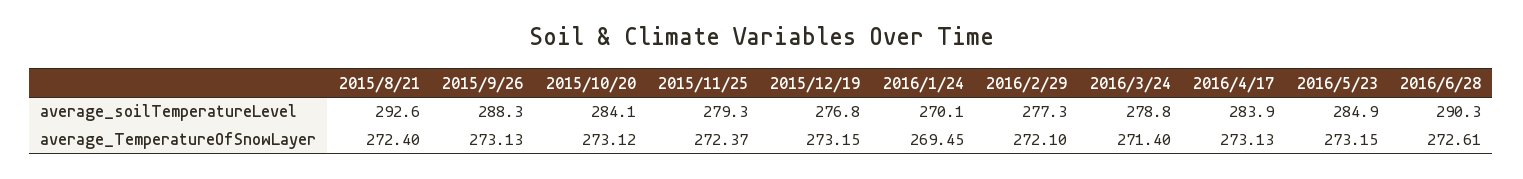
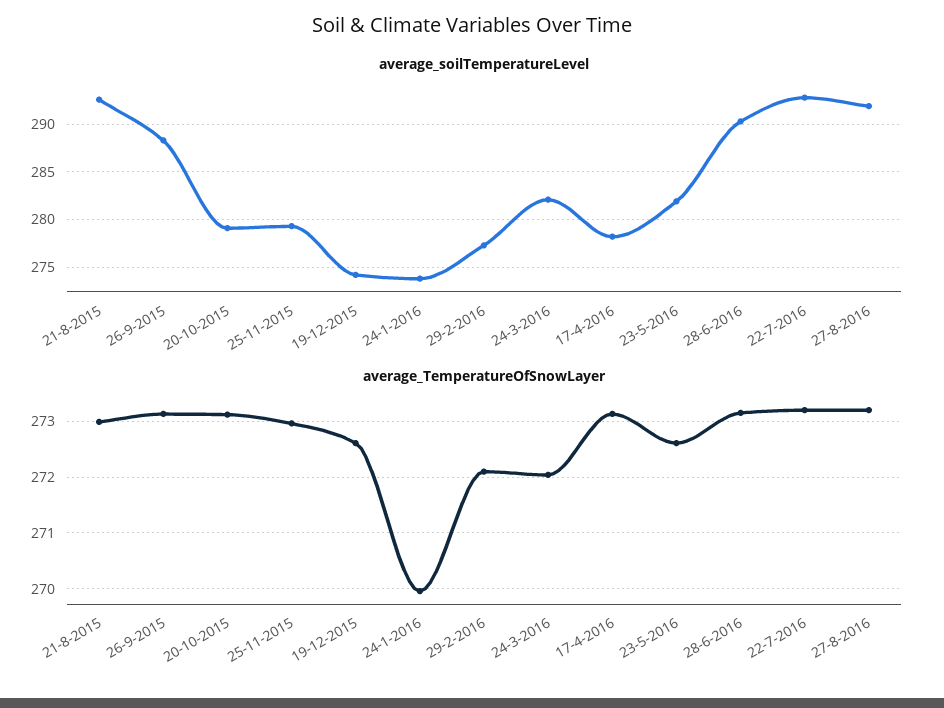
average_soilTemperatureLevel, 2015/10/20: 284.1 -> 279
average_soilTemperatureLevel, 2015/12/19: 276.8 -> 274
average_soilTemperatureLevel, 2016/1/24: 270.1 -> 274
average_soilTemperatureLevel, 2016/3/24: 278.8 -> 282
average_soilTemperatureLevel, 2016/4/17: 283.9 -> 278
average_soilTemperatureLevel, 2016/5/23: 284.9 -> 282
average_TemperatureOfSnowLayer, 2015/8/21: 272.4 -> 273
average_TemperatureOfSnowLayer, 2015/11/25: 272.37 -> 273
average_TemperatureOfSnowLayer, 2015/12/19: 273.15 -> 272.6
average_TemperatureOfSnowLayer, 2016/1/24: 269.45 -> 270
average_TemperatureOfSnowLayer, 2016/3/24: 271.4 -> 272
average_TemperatureOfSnowLayer, 2016/5/23: 273.15 -> 272.6
average_TemperatureOfSnowLayer, 2016/6/28: 272.61 -> 273.2
average_soilTemperatureLevel, 22-7-2016: none -> 293
average_soilTemperatureLevel, 27-8-2016: none -> 292
average_TemperatureOfSnowLayer, 22-7-2016: none -> 273.2
average_TemperatureOfSnowLayer, 27-8-2016: none -> 273.2

